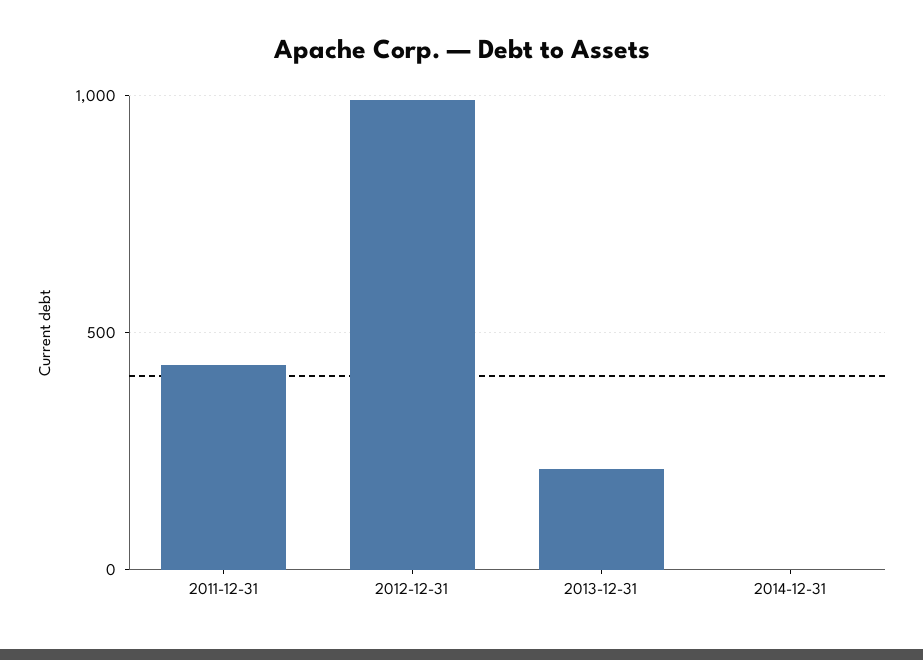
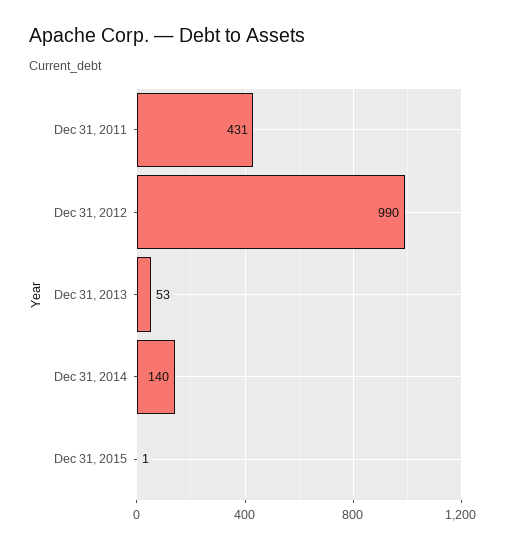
2013-12-31: 200 -> 53
2014-12-31: 0 -> 140
Dec 31, 2015: none -> 1

